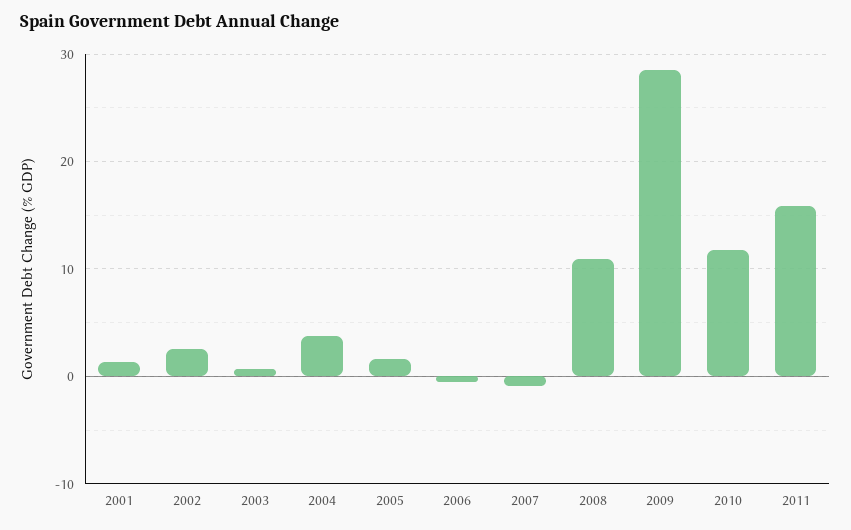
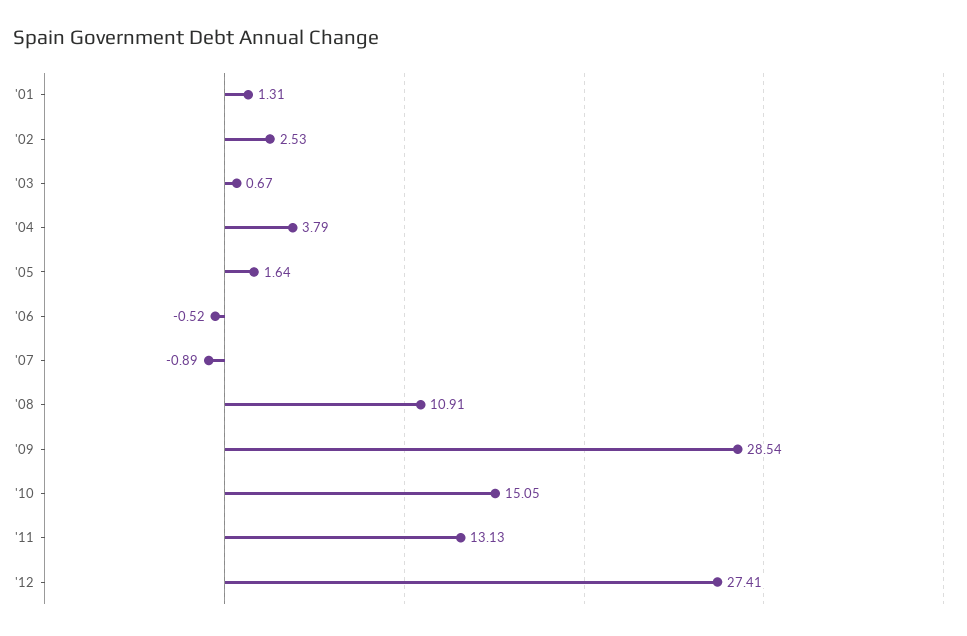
2010: 12 -> 15.05
2011: 16 -> 13.13
'12: none -> 27.41

